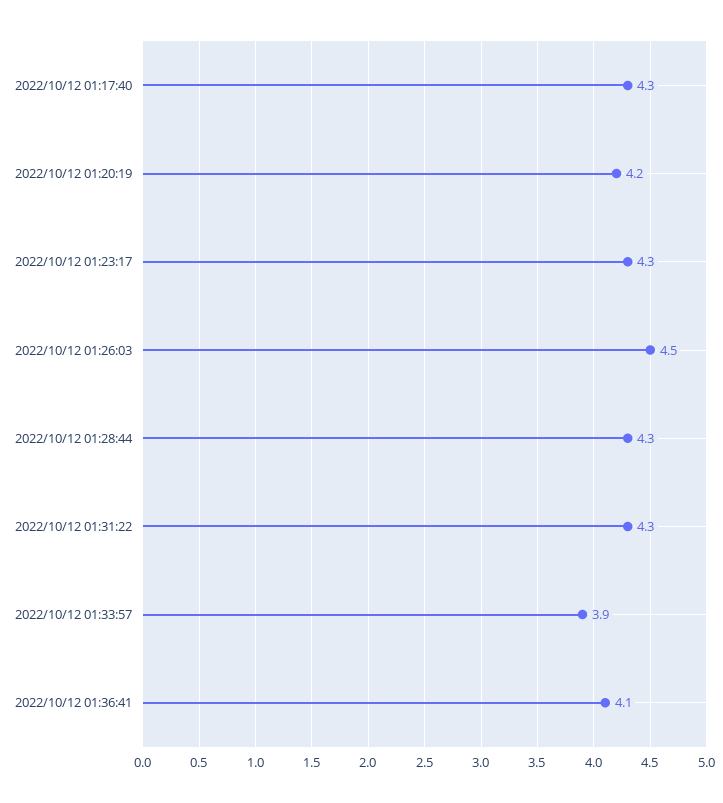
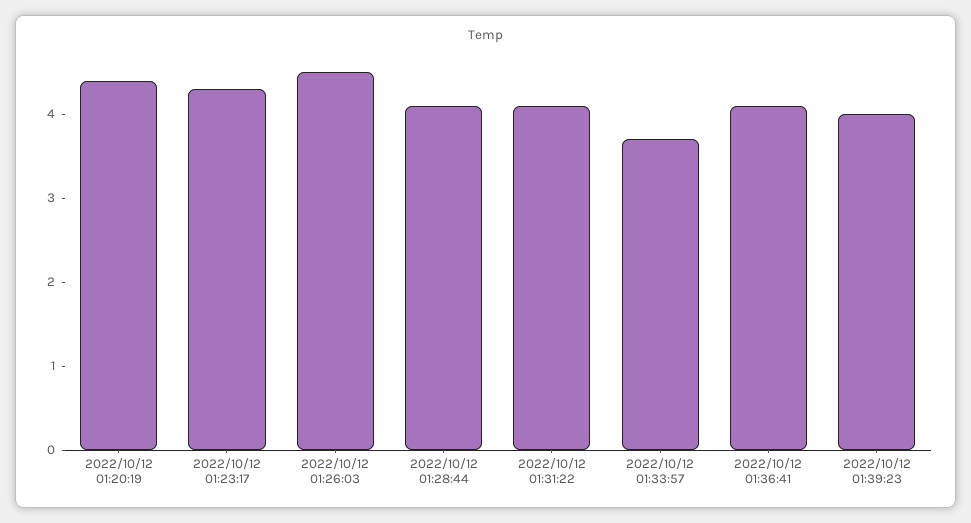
2022/10/12 01:17:40: 4.3 -> none
2022/10/12 01:20:19: 4.2 -> 4.4
2022/10/12 01:28:44: 4.3 -> 4.1
2022/10/12 01:31:22: 4.3 -> 4.1
2022/10/12 01:33:57: 3.9 -> 3.7
2022/10/12 01:39:23: none -> 4

